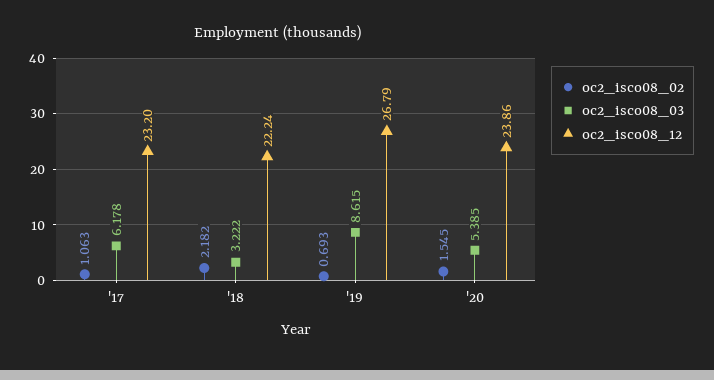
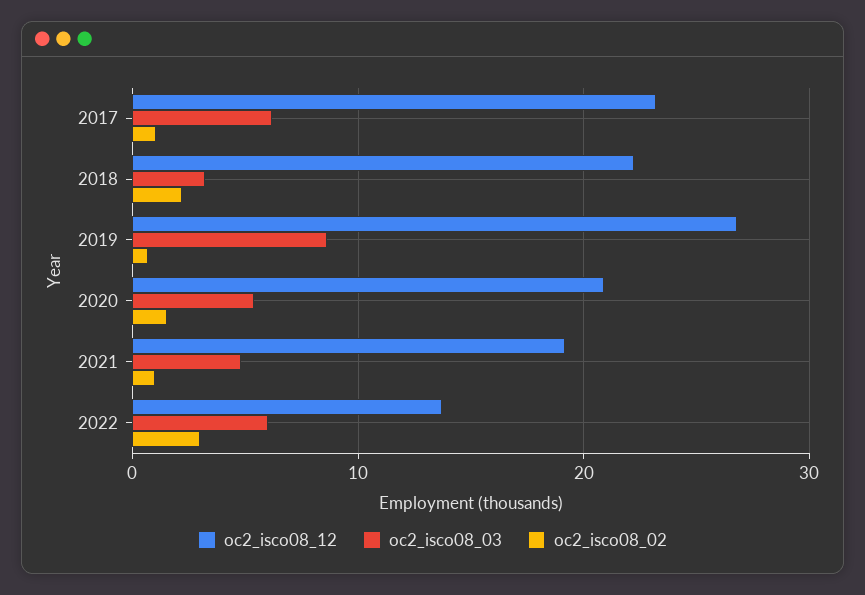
oc2_isco08_12, '20: 23.86 -> 21
oc2_isco08_12, 2021: none -> 19
oc2_isco08_03, 2021: none -> 5
oc2_isco08_02, 2021: none -> 1
oc2_isco08_12, 2022: none -> 14
oc2_isco08_03, 2022: none -> 6
oc2_isco08_02, 2022: none -> 3

